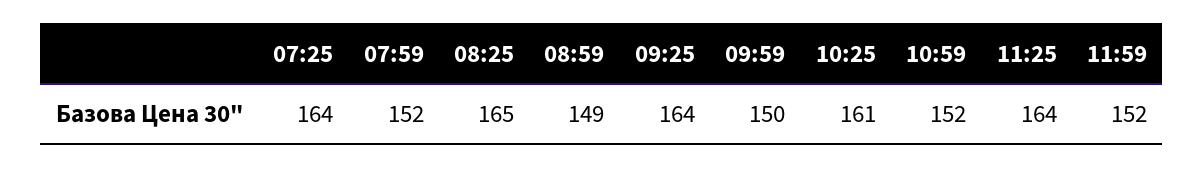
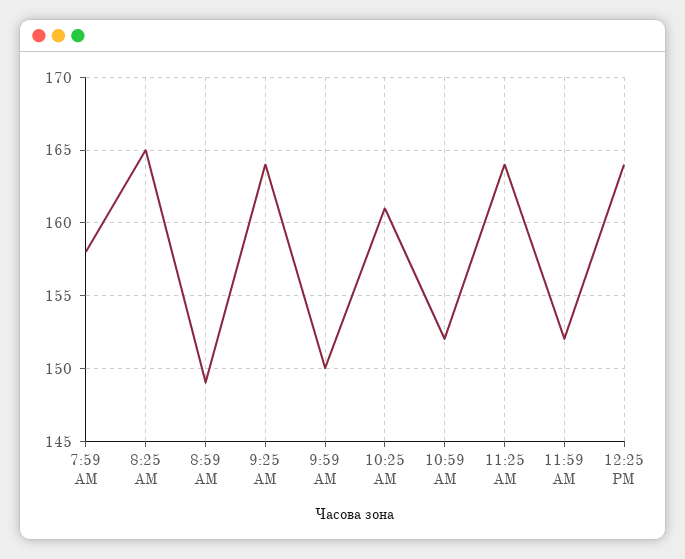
07:25: 164 -> none
07:59: 152 -> 158
12:25 PM: none -> 164

